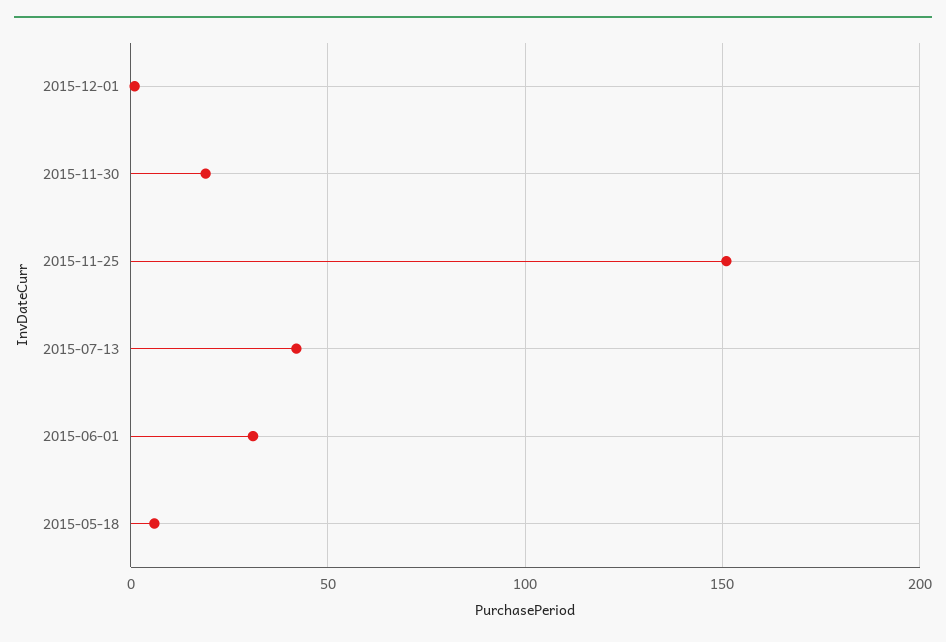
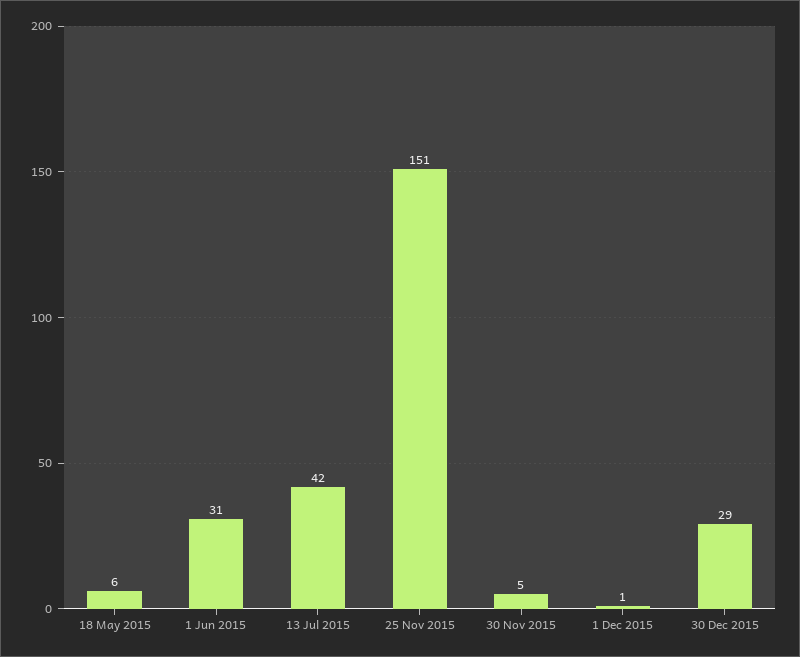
2015-11-30: 20 -> 5
30 Dec 2015: none -> 29

